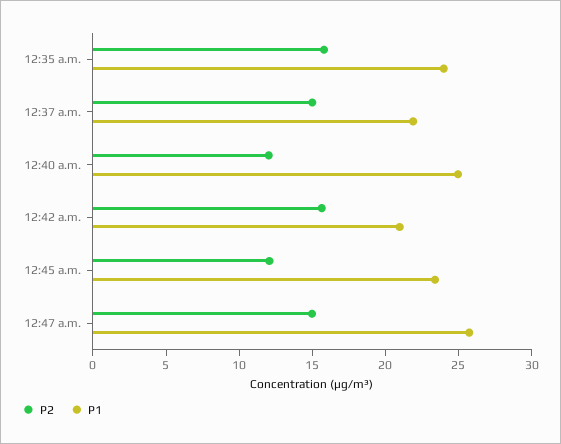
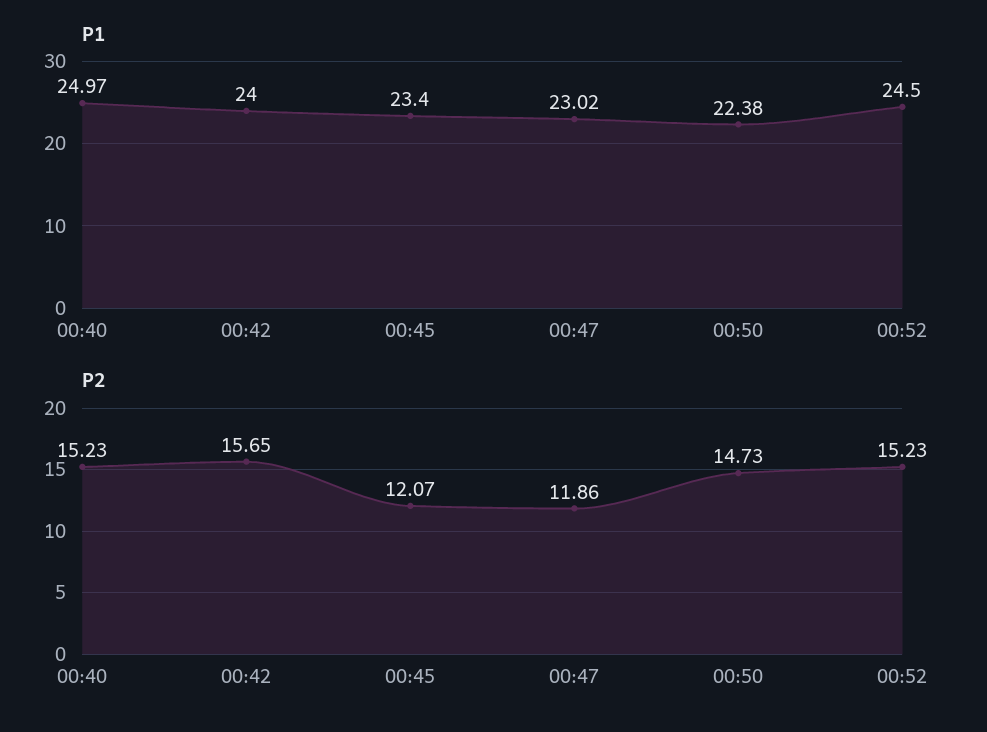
P2, 12:35 a.m.: 16 -> none
P1, 12:35 a.m.: 24 -> none
P2, 12:37 a.m.: 15 -> none
P1, 12:37 a.m.: 22 -> none
P2, 12:40 a.m.: 12 -> 15.23
P1, 12:42 a.m.: 21 -> 24
P2, 12:47 a.m.: 15 -> 11.86
P1, 12:47 a.m.: 26 -> 23.02
P1, 00:50: none -> 22.38
P1, 00:52: none -> 24.5
P2, 00:50: none -> 14.73
P2, 00:52: none -> 15.23

